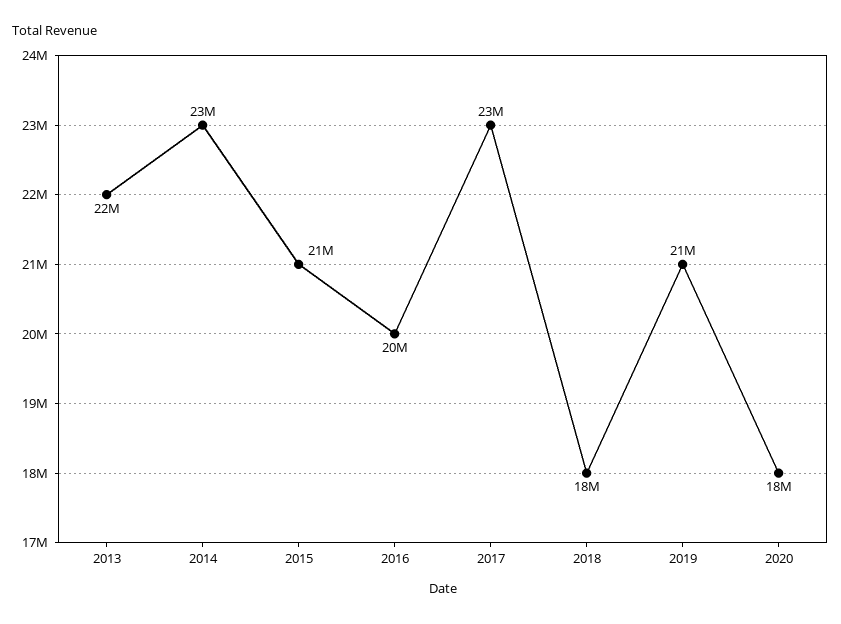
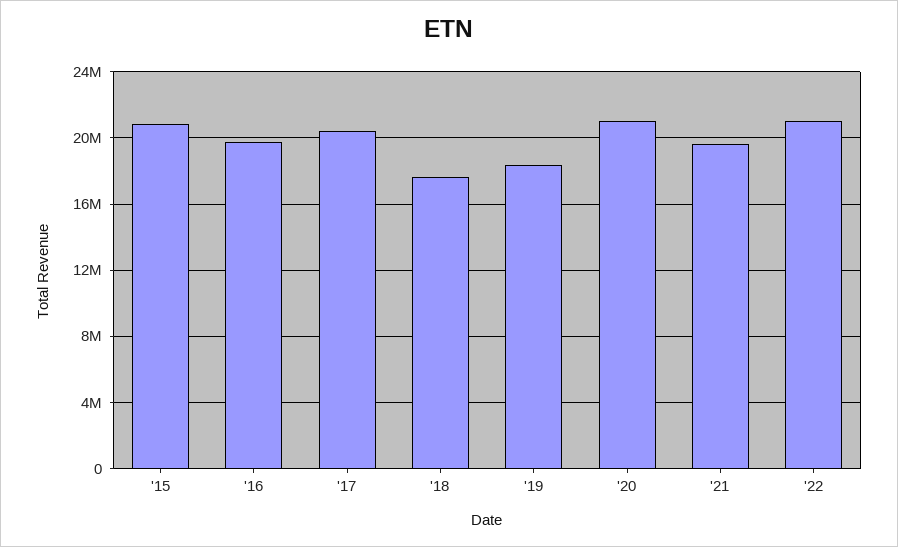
2013: 22000000 -> none
2014: 23000000 -> none
2017: 23000000 -> 20500000
2019: 21000000 -> 18500000
2020: 18000000 -> 21000000
'21: none -> 19500000
'22: none -> 21000000

